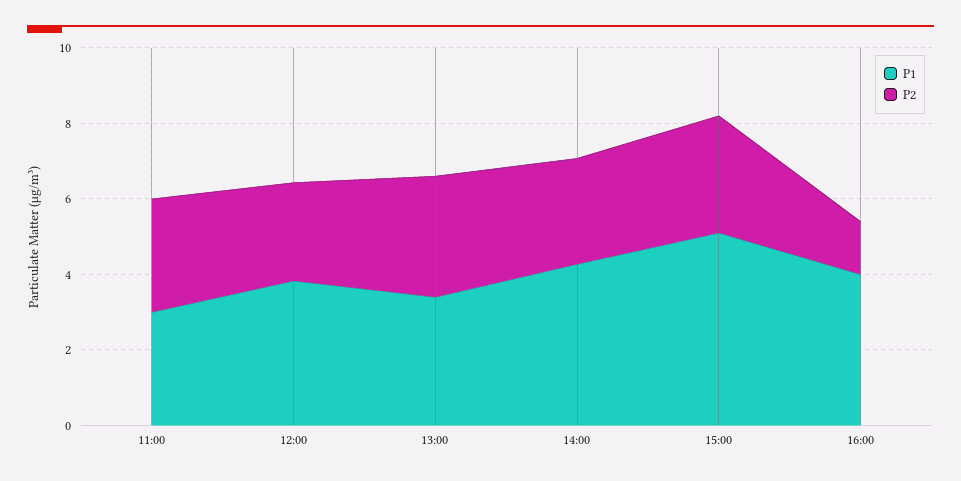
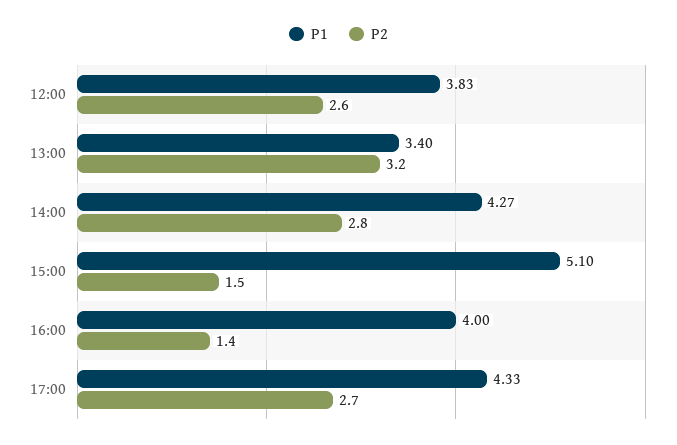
P1, 11:00: 3 -> none
P2, 11:00: 3 -> none
P2, 15:00: 3 -> 1.5
P1, 17:00: none -> 4.33
P2, 17:00: none -> 2.7

